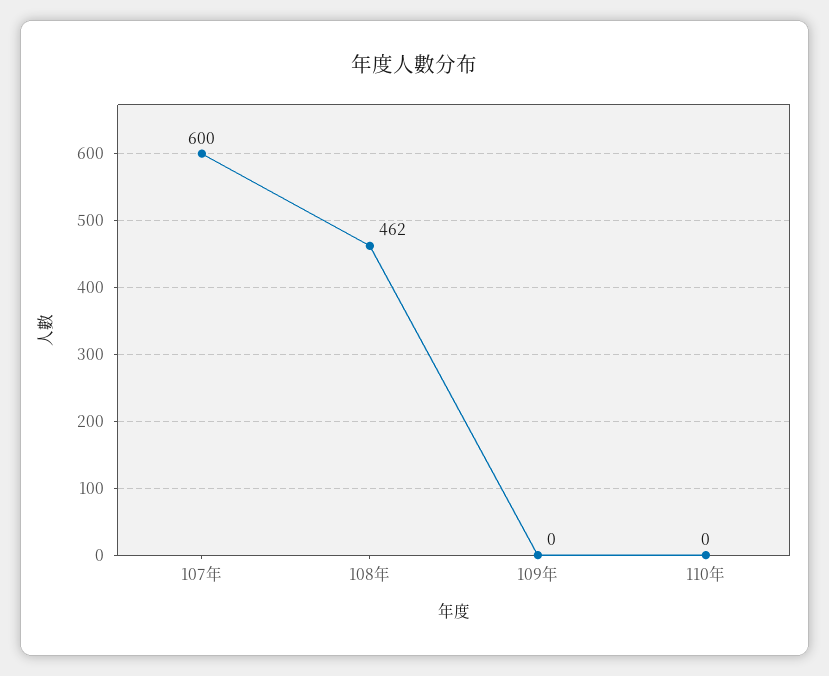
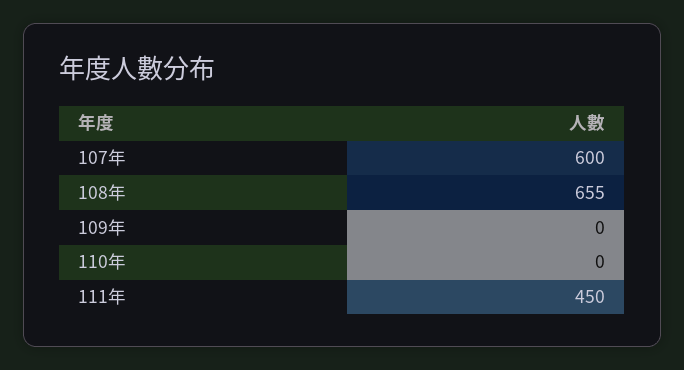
108年: 462 -> 655
111年: none -> 450

